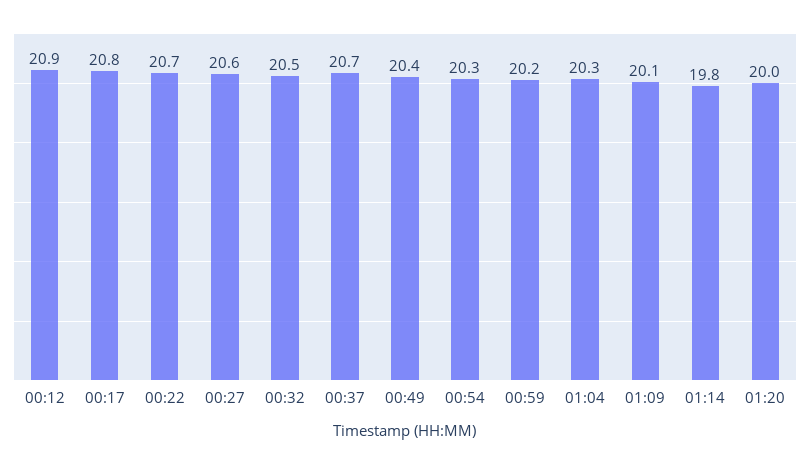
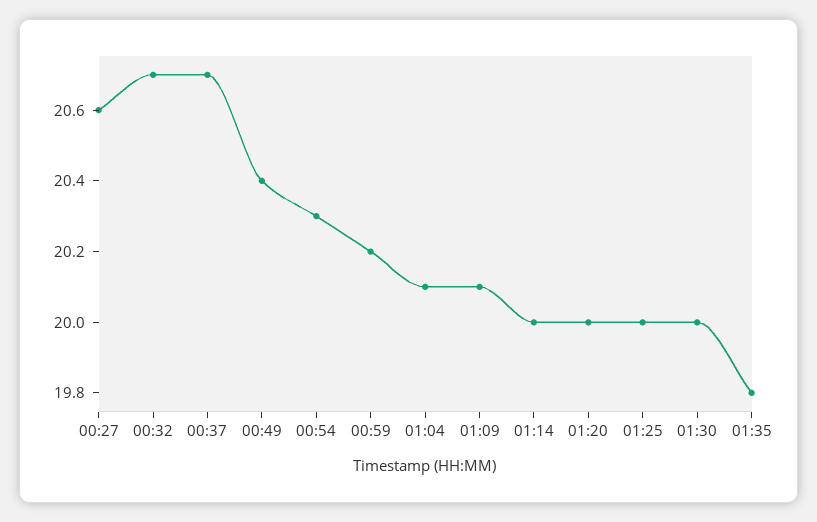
00:12: 20.9 -> none
00:17: 20.8 -> none
00:22: 20.7 -> none
00:32: 20.5 -> 20.7
01:04: 20.3 -> 20.1
01:14: 19.8 -> 20
01:25: none -> 20
01:30: none -> 20
01:35: none -> 19.8

